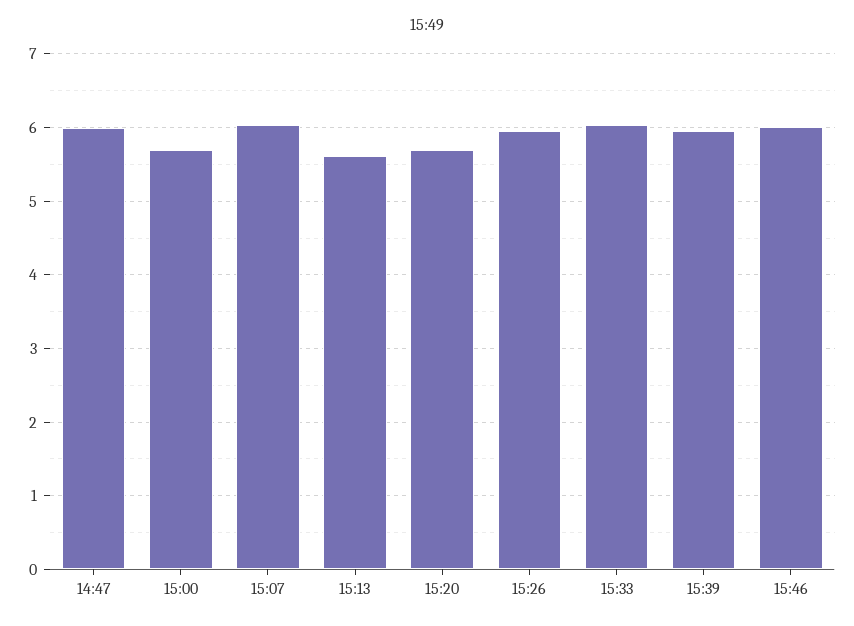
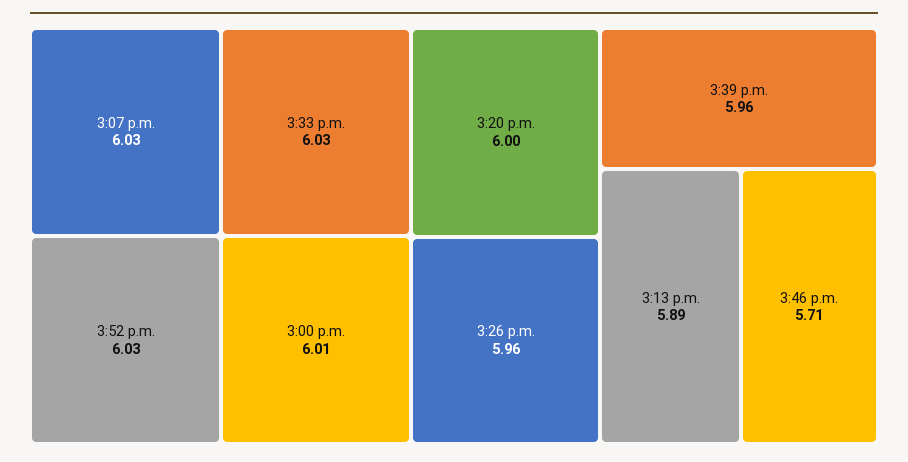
14:47: 6 -> none
15:00: 5.7 -> 6.01
15:13: 5.6 -> 5.89
15:20: 5.7 -> 6
15:46: 6 -> 5.71
3:52 p.m.: none -> 6.03

